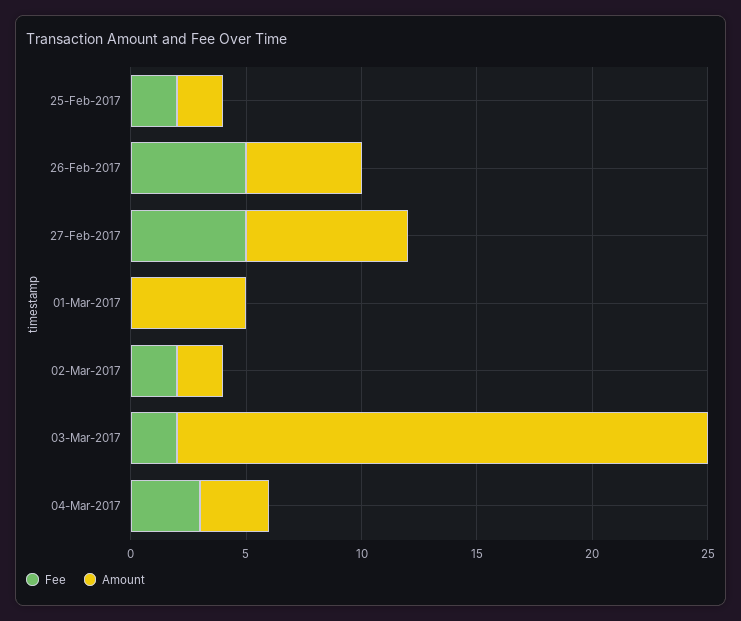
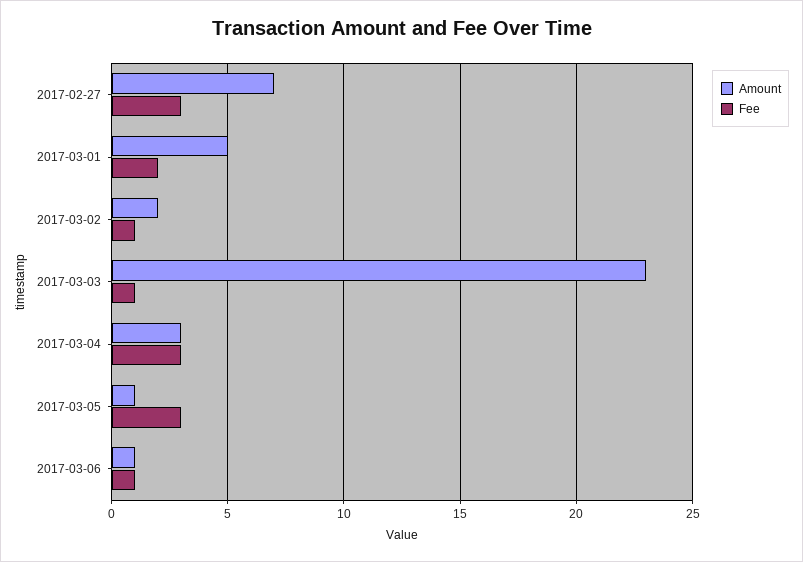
Fee, 25-Feb-2017: 2 -> none
Amount, 25-Feb-2017: 2 -> none
Fee, 26-Feb-2017: 5 -> none
Amount, 26-Feb-2017: 5 -> none
Fee, 27-Feb-2017: 5 -> 3
Fee, 01-Mar-2017: 0 -> 2
Fee, 02-Mar-2017: 2 -> 1
Fee, 03-Mar-2017: 2 -> 1
Amount, 2017-03-05: none -> 1
Fee, 2017-03-05: none -> 3
Amount, 2017-03-06: none -> 1
Fee, 2017-03-06: none -> 1

